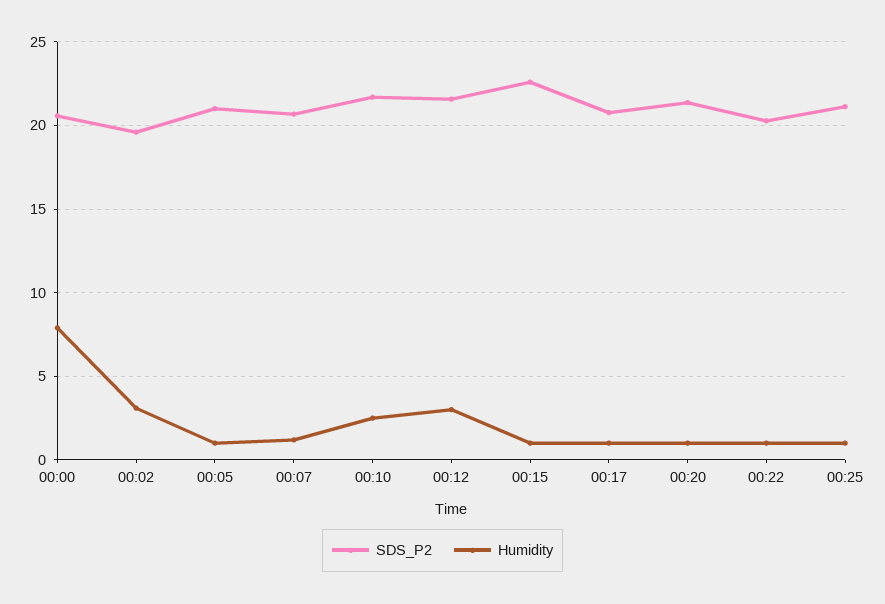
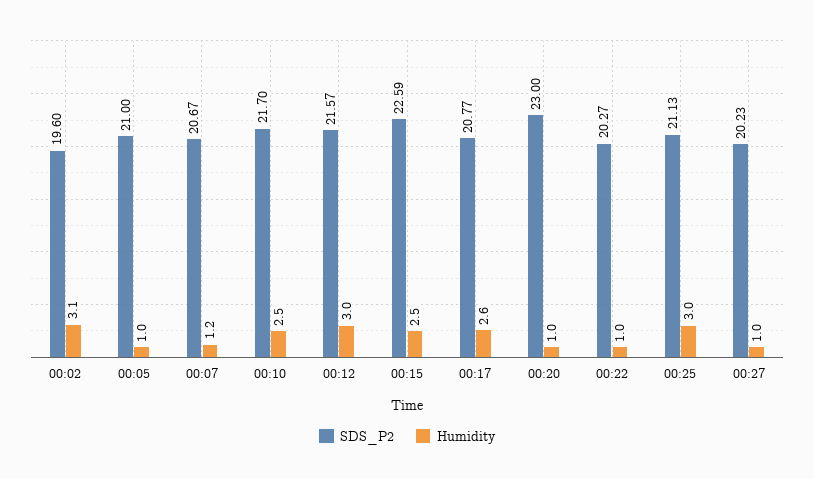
SDS_P2, 00:00: 20.5 -> none
Humidity, 00:00: 8 -> none
Humidity, 00:15: 1 -> 2.5
Humidity, 00:17: 1 -> 2.6
SDS_P2, 00:20: 21.5 -> 23
Humidity, 00:25: 1 -> 3
SDS_P2, 00:27: none -> 20.23
Humidity, 00:27: none -> 1

